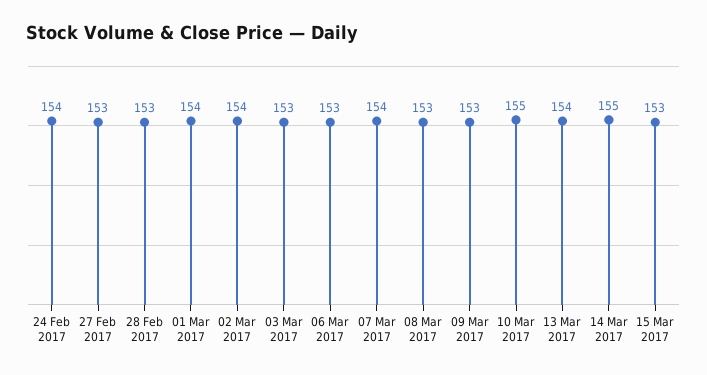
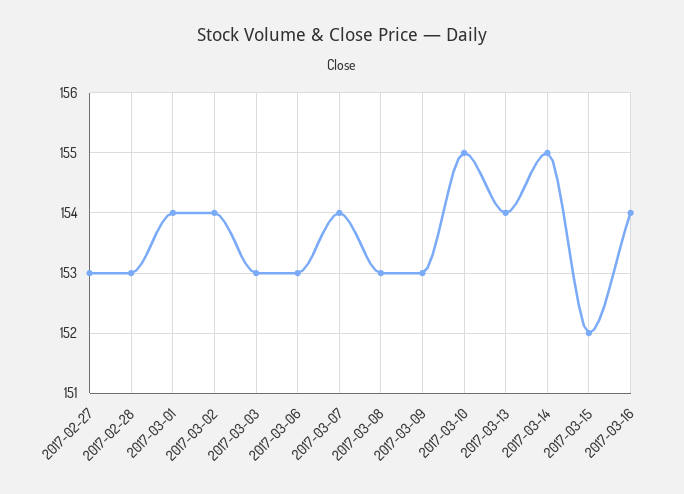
24 Feb 2017: 154 -> none
15 Mar 2017: 153 -> 152
2017-03-16: none -> 154

